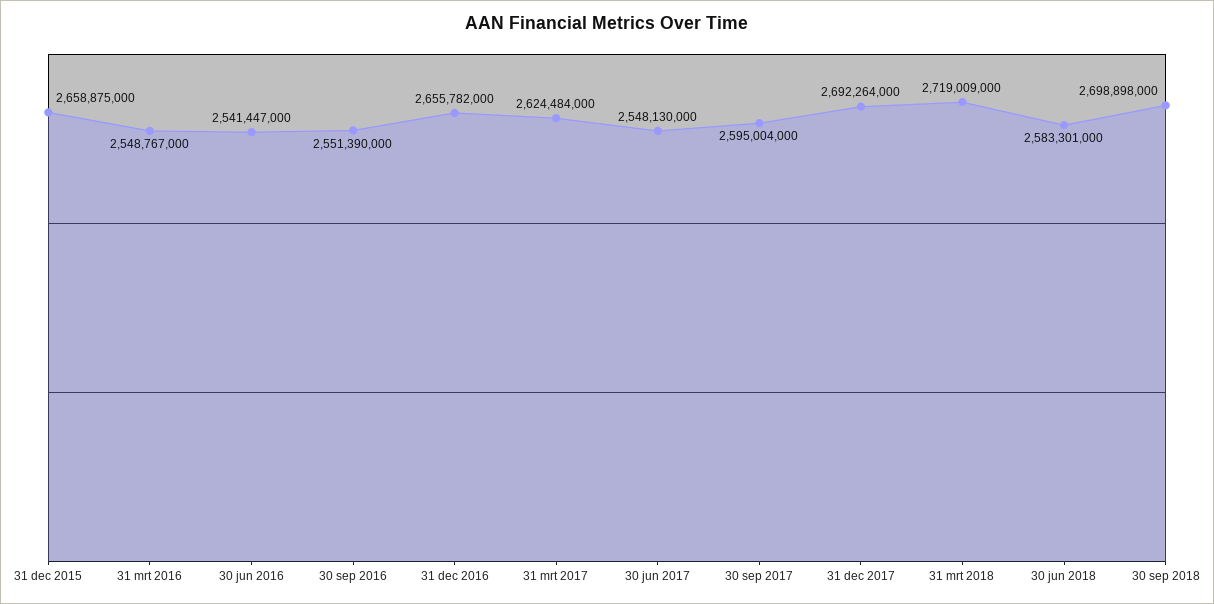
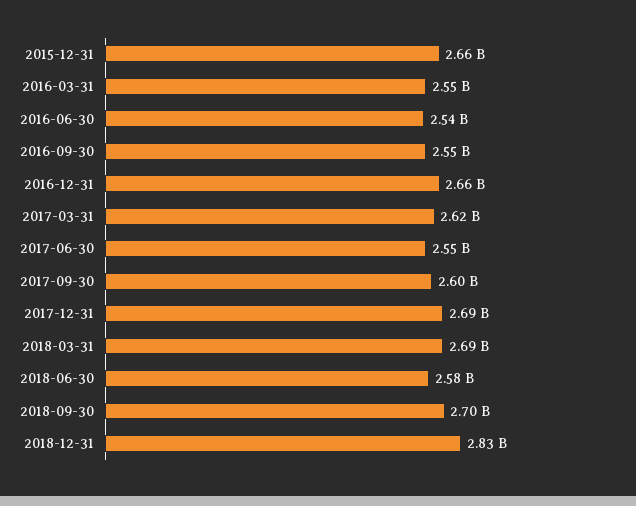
31 mrt 2018: 2719009000 -> 2690000000
2018-12-31: none -> 2830000000

